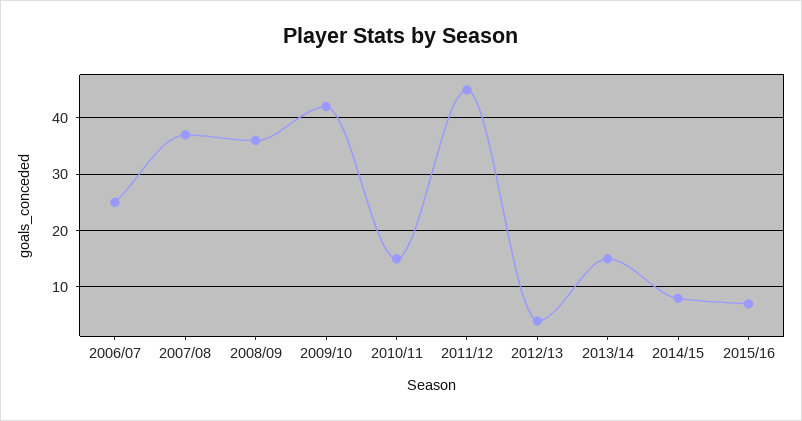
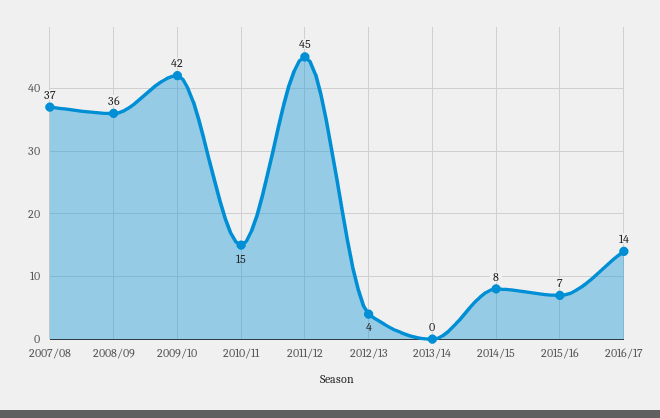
2006/07: 25 -> none
2013/14: 15 -> 0
2016/17: none -> 14

